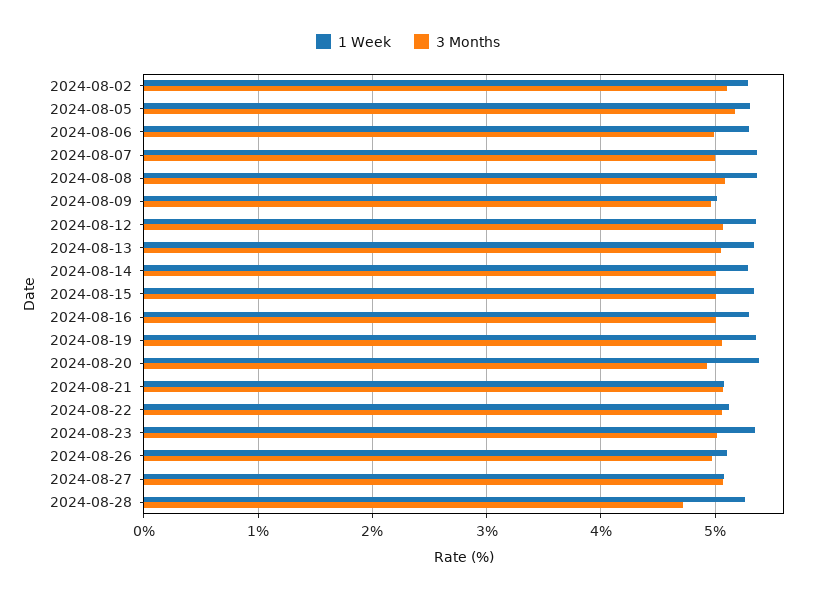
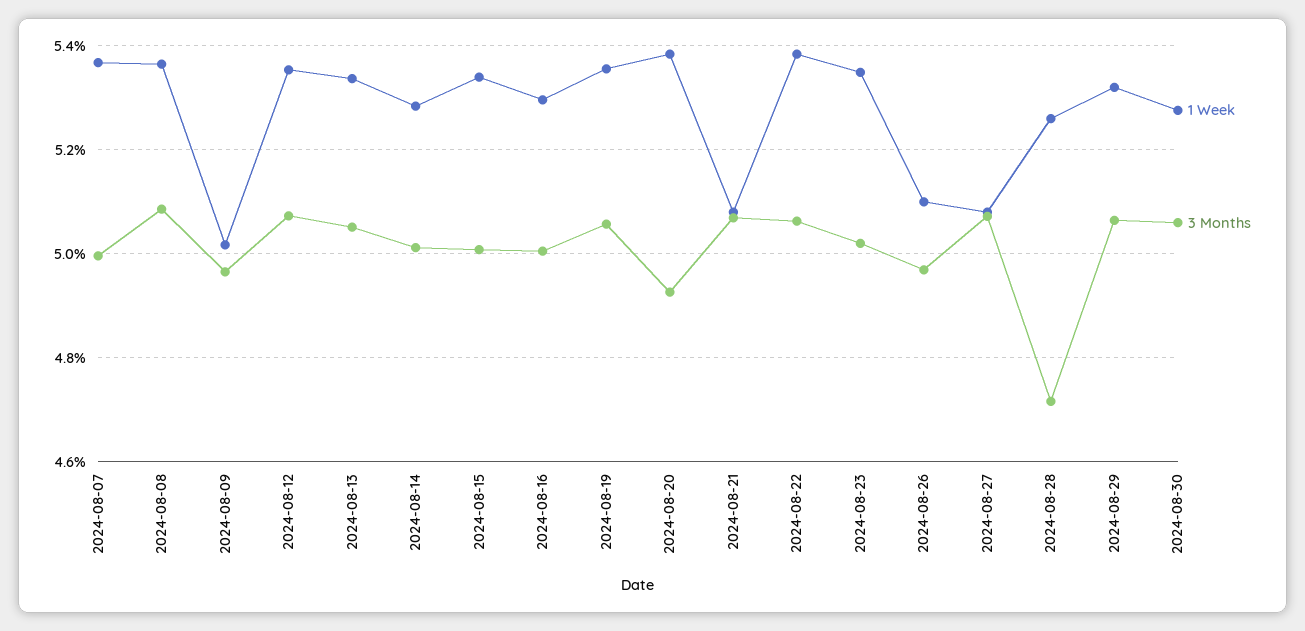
1 Week, 2024-08-02: 5.3 -> none
3 Months, 2024-08-02: 5.1 -> none
1 Week, 2024-08-05: 5.3 -> none
3 Months, 2024-08-05: 5.2 -> none
1 Week, 2024-08-06: 5.3 -> none
3 Months, 2024-08-06: 5 -> none
1 Week, 2024-08-22: 5.1 -> 5.38
1 Week, 2024-08-29: none -> 5.32
3 Months, 2024-08-29: none -> 5.06
1 Week, 2024-08-30: none -> 5.28
3 Months, 2024-08-30: none -> 5.06

